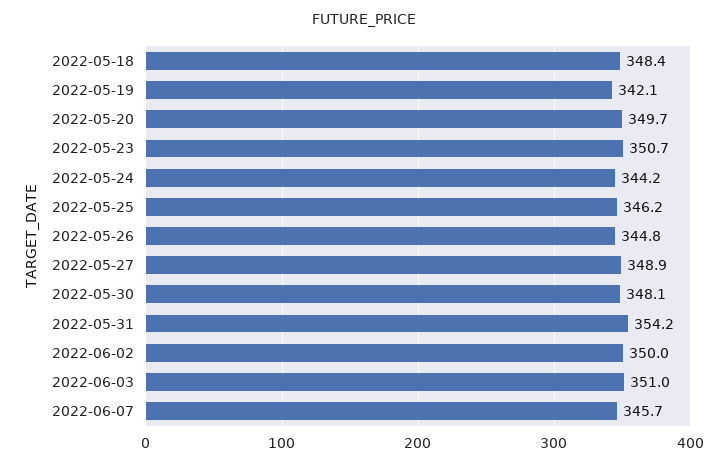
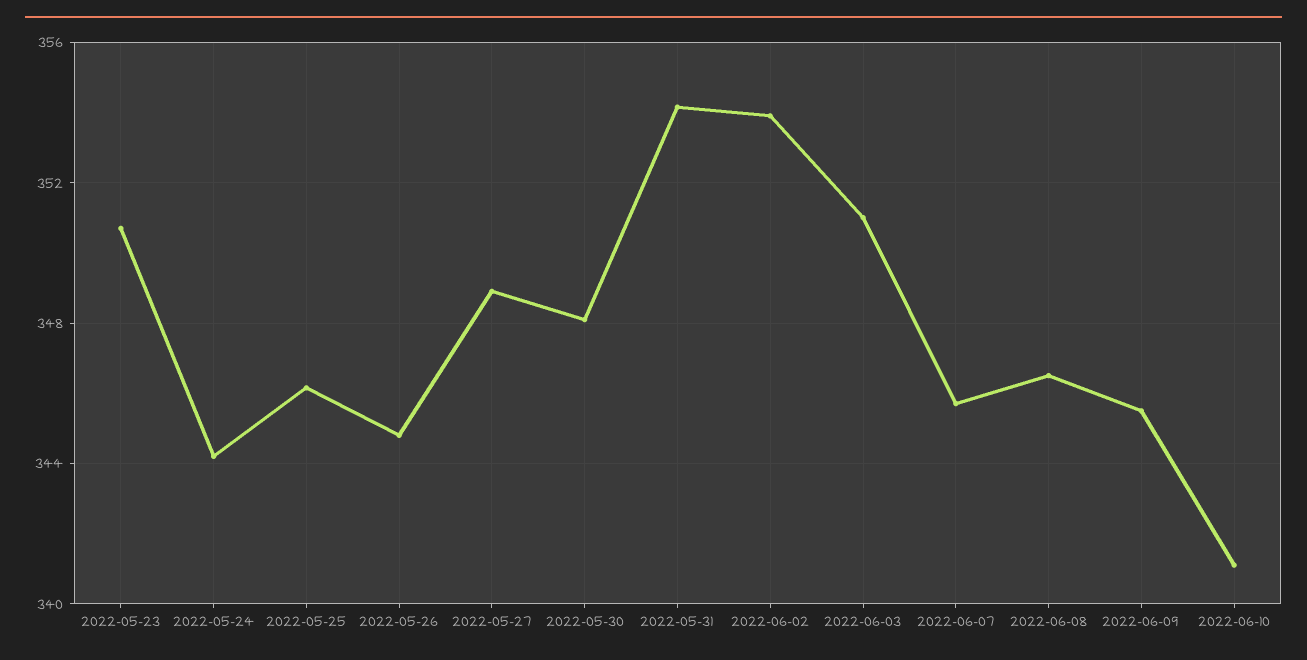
2022-05-18: 348.4 -> none
2022-05-19: 342.1 -> none
2022-05-20: 349.7 -> none
2022-06-02: 350 -> 354
2022-06-08: none -> 346.5
2022-06-09: none -> 345.5
2022-06-10: none -> 341

